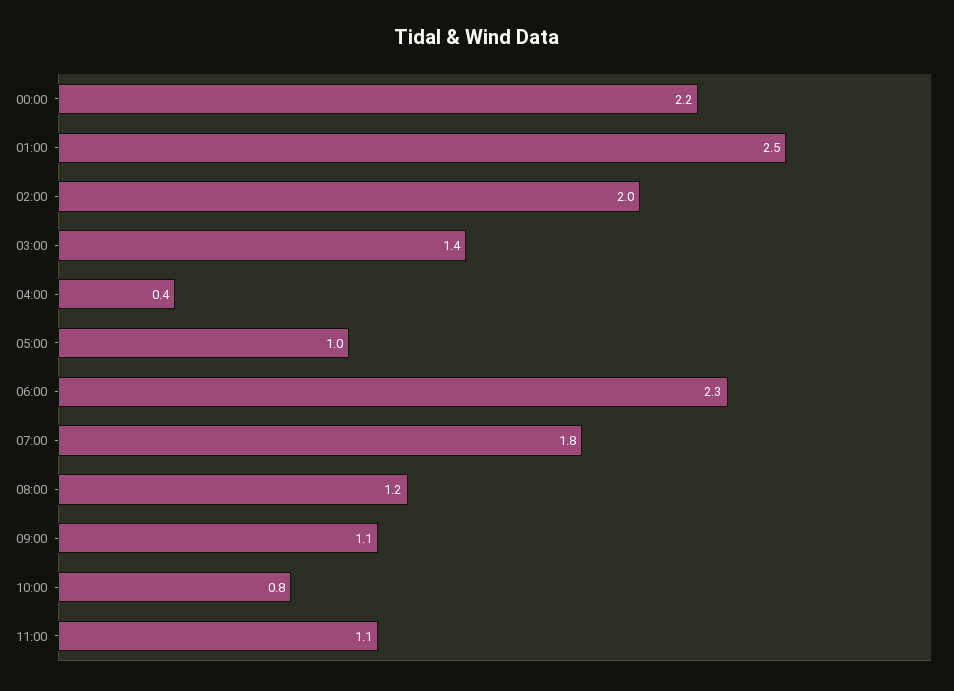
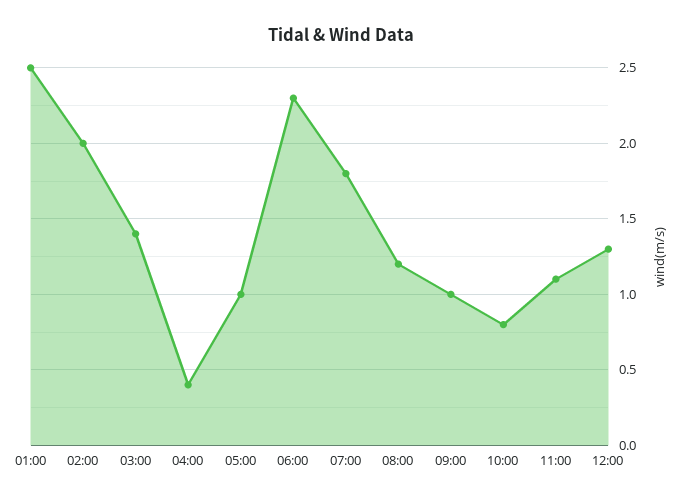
00:00: 2.2 -> none
09:00: 1.1 -> 1
12:00: none -> 1.3

